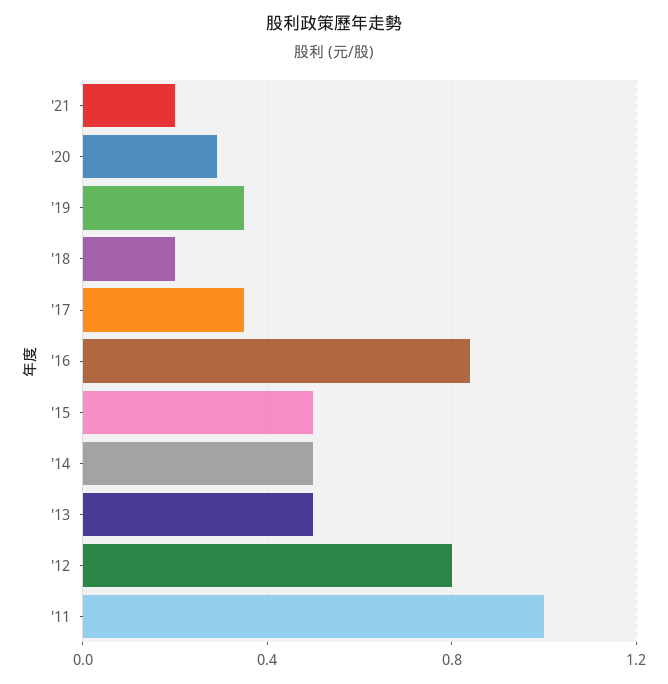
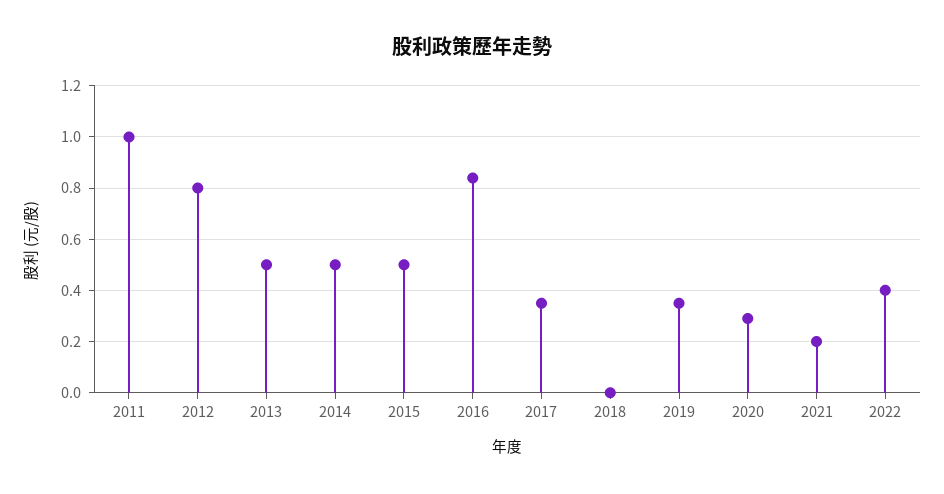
'18: 0.2 -> 0
2022: none -> 0.4

